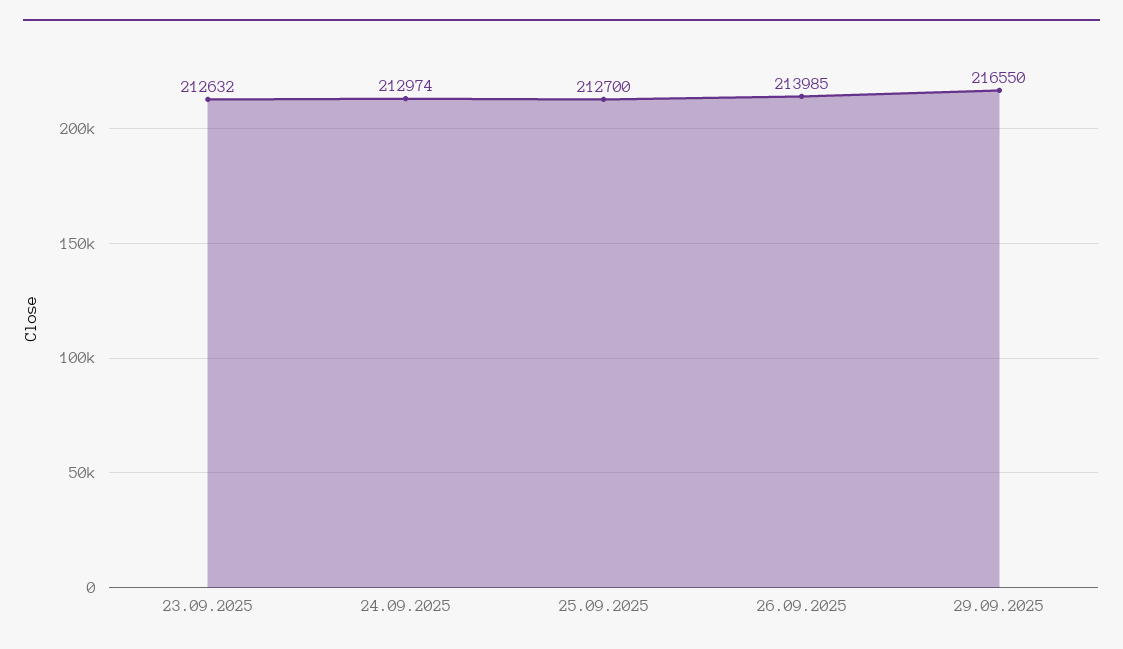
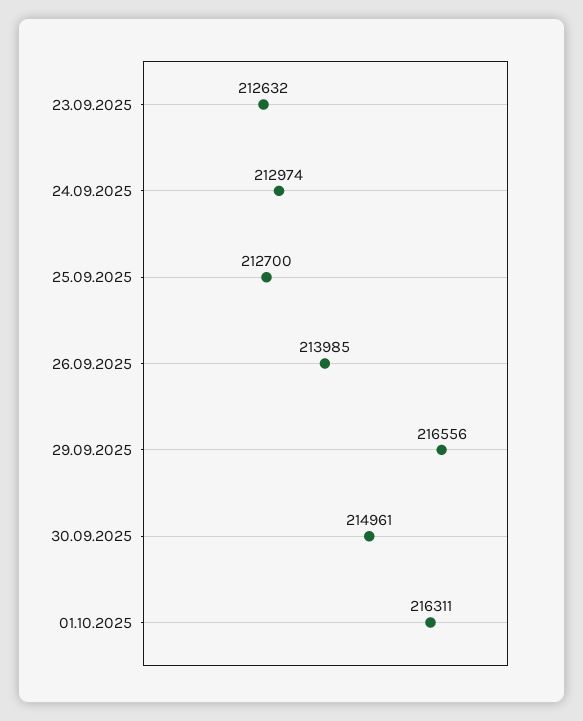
29.09.2025: 216550 -> 216556
30.09.2025: none -> 214961
01.10.2025: none -> 216311

